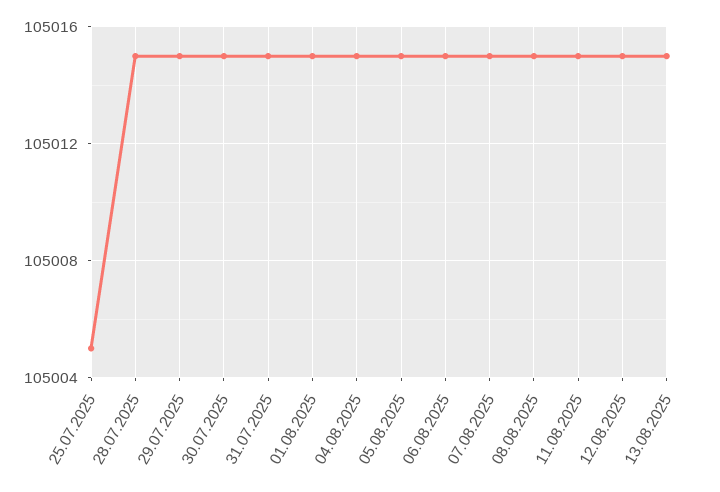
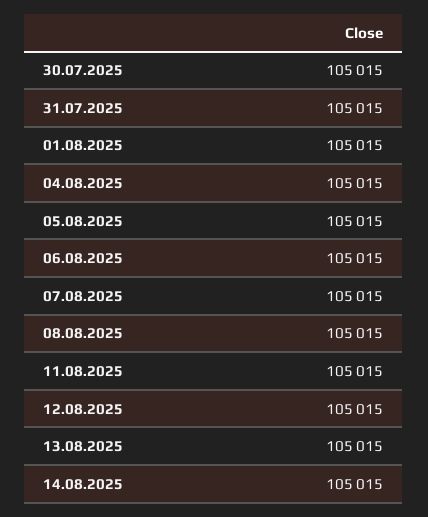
25.07.2025: 105005 -> none
28.07.2025: 105015 -> none
29.07.2025: 105015 -> none
14.08.2025: none -> 105015

